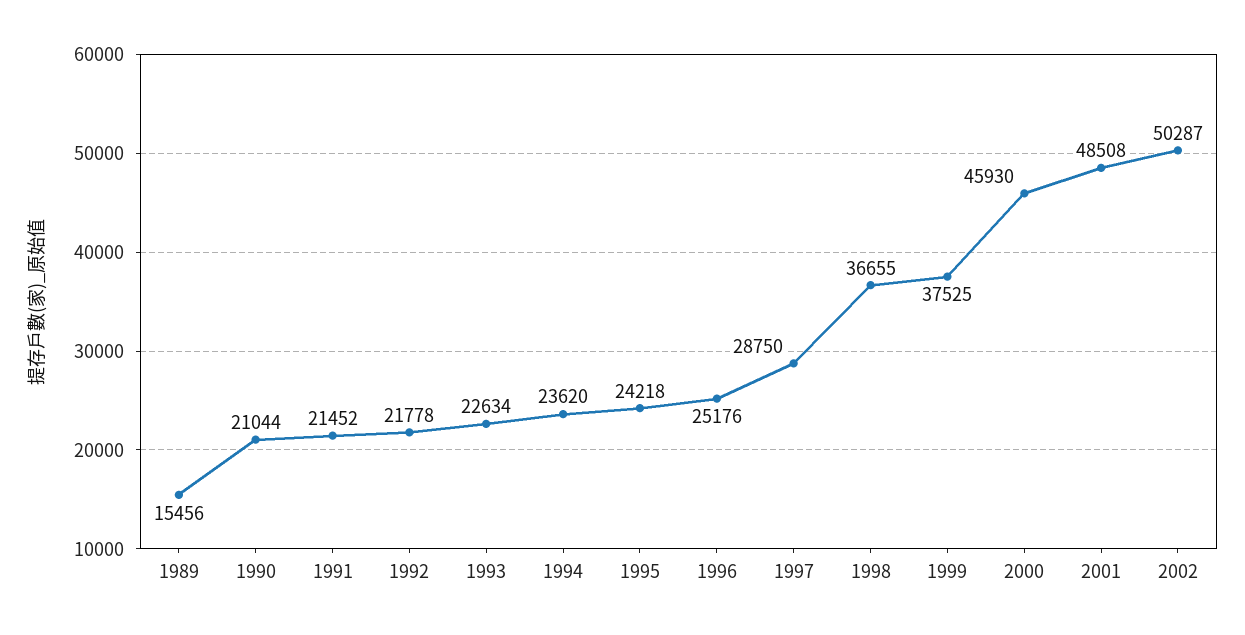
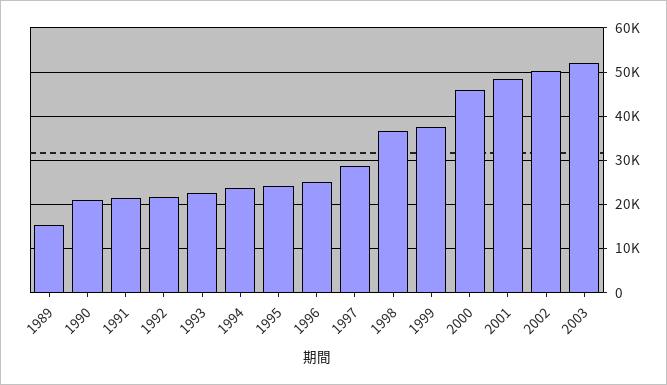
2003: none -> 52000

